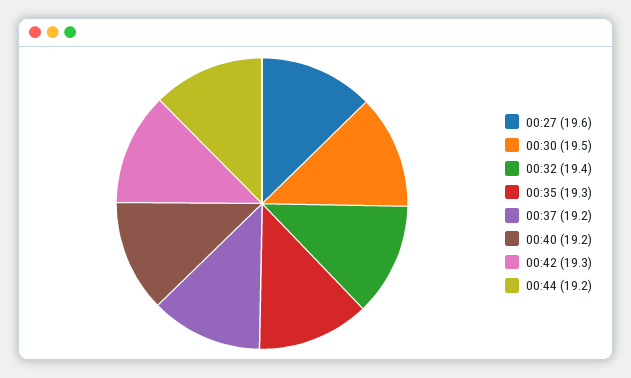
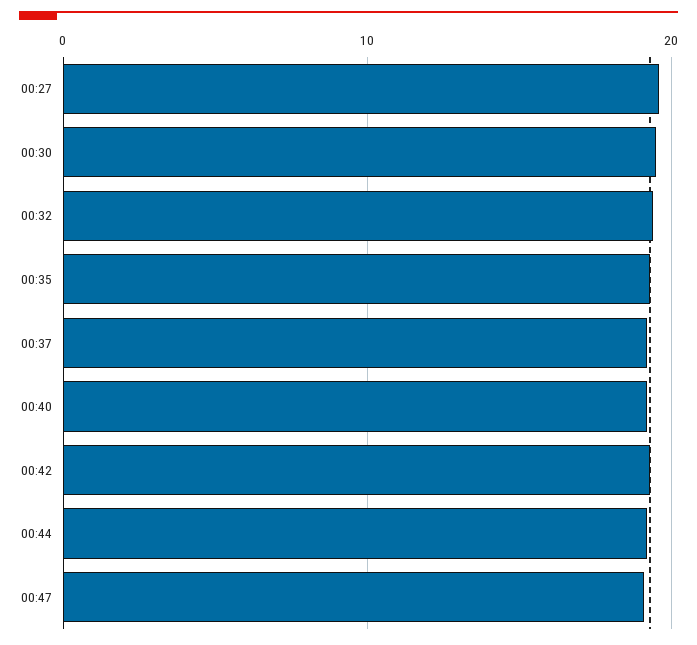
00:47: none -> 19

